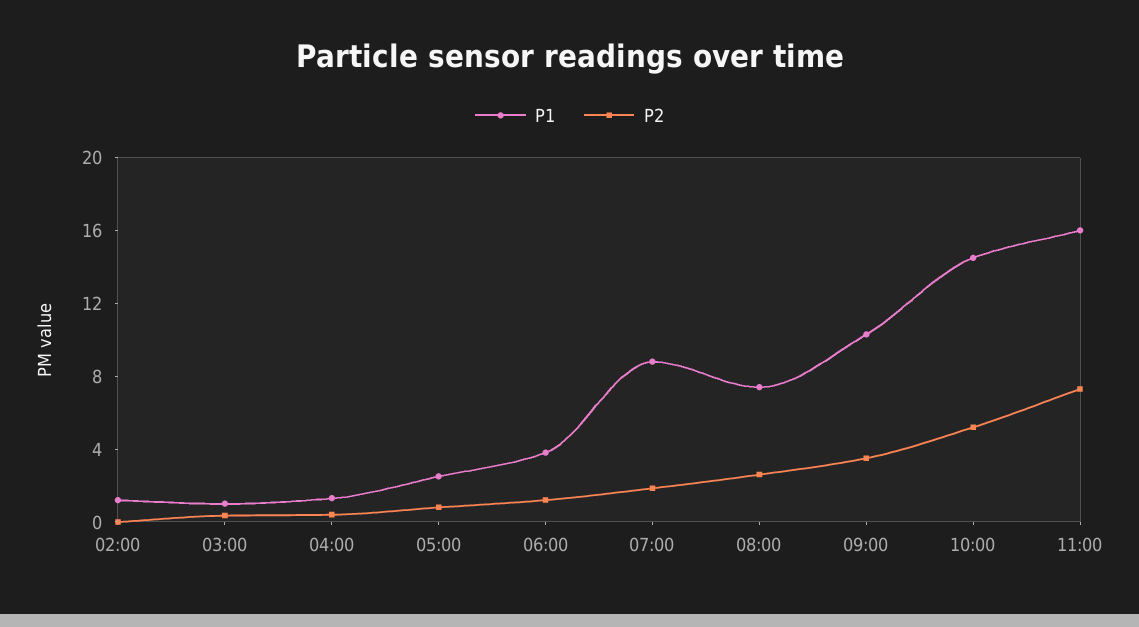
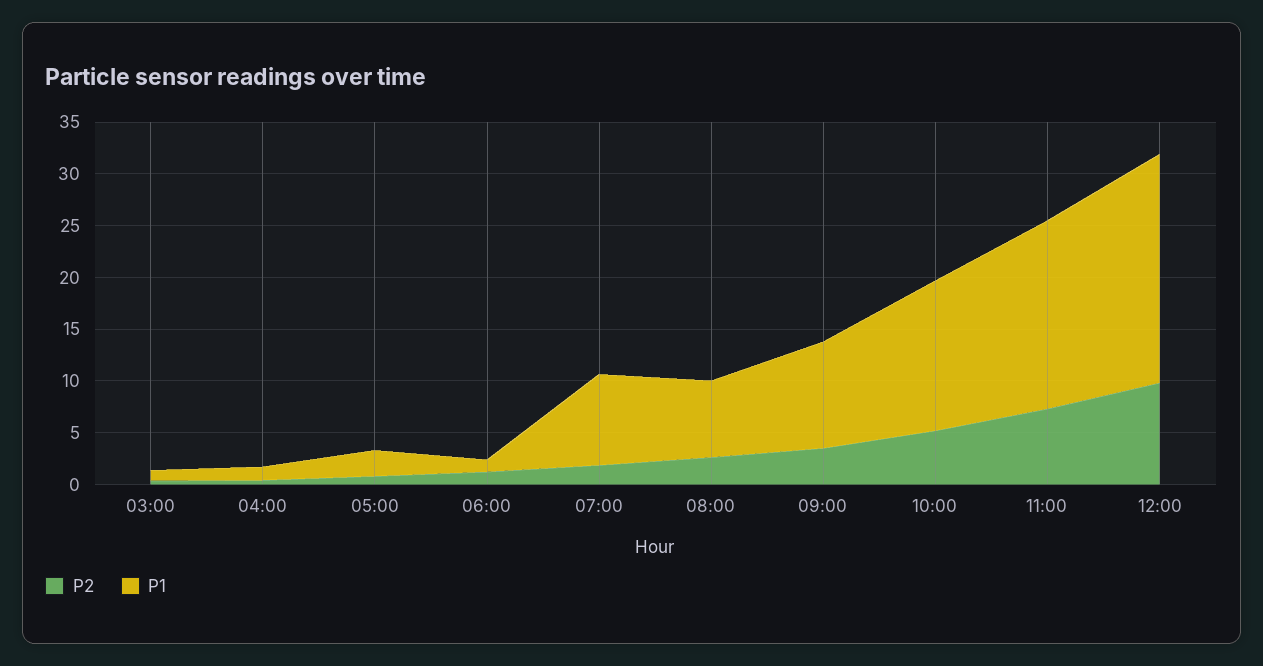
P1, 02:00: 1 -> none
P2, 02:00: 0 -> none
P1, 06:00: 4 -> 1
P1, 11:00: 16 -> 18
P2, 12:00: none -> 10
P1, 12:00: none -> 22

